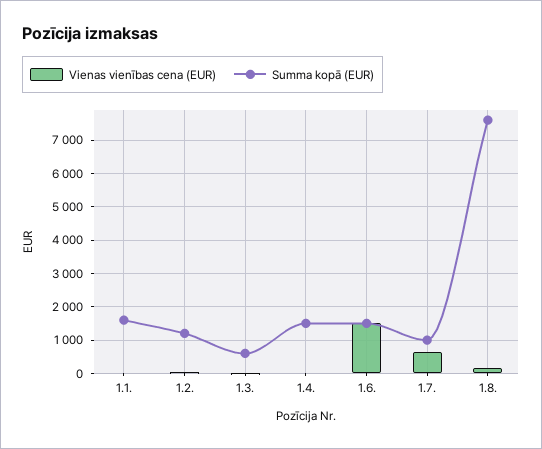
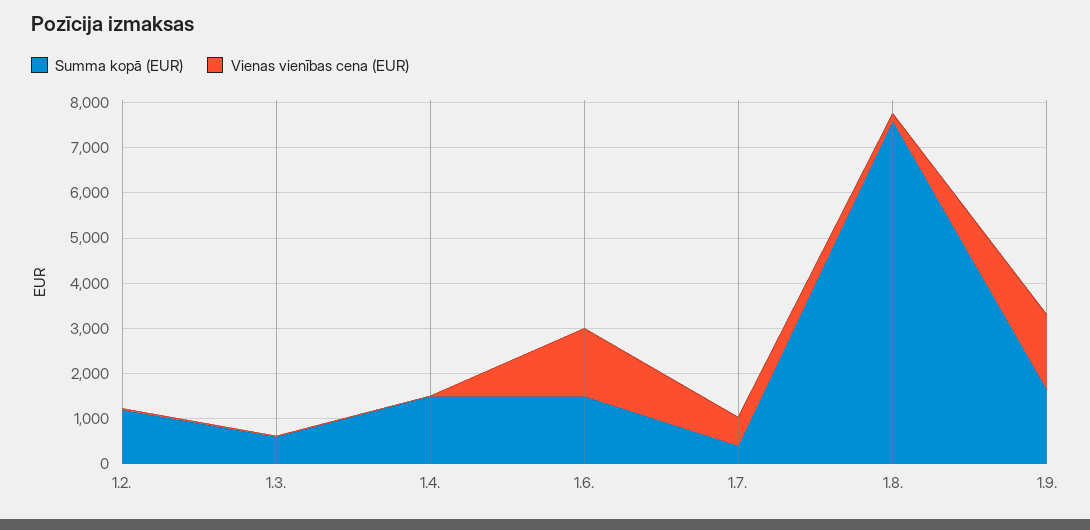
Vienas vienības cena (EUR), 1.1.: 0 -> none
Summa kopā (EUR), 1.1.: 1600 -> none
Summa kopā (EUR), 1.7.: 1000 -> 400
Summa kopā (EUR), 1.9.: none -> 1600
Vienas vienības cena (EUR), 1.9.: none -> 1600

